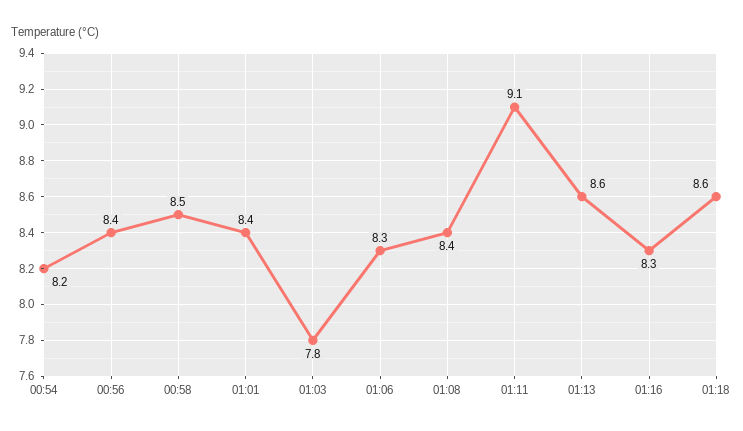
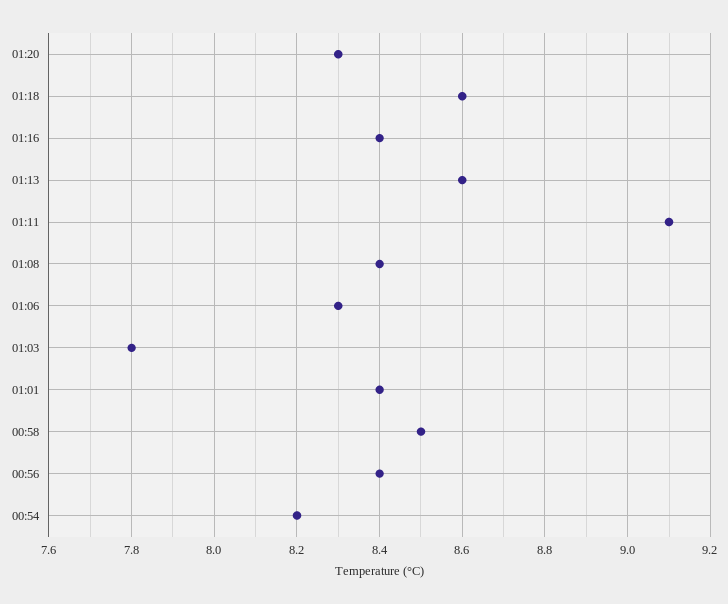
01:16: 8.3 -> 8.4
01:20: none -> 8.3

